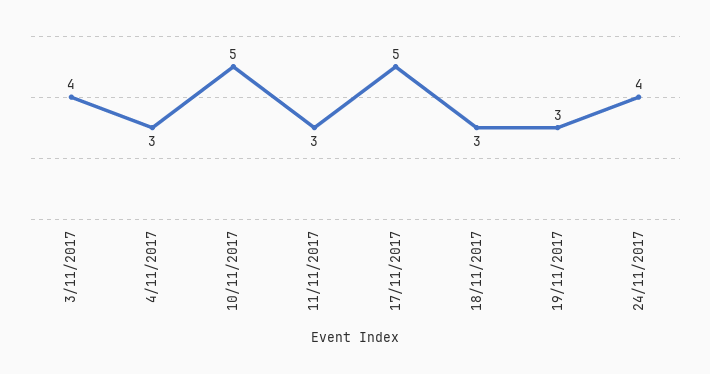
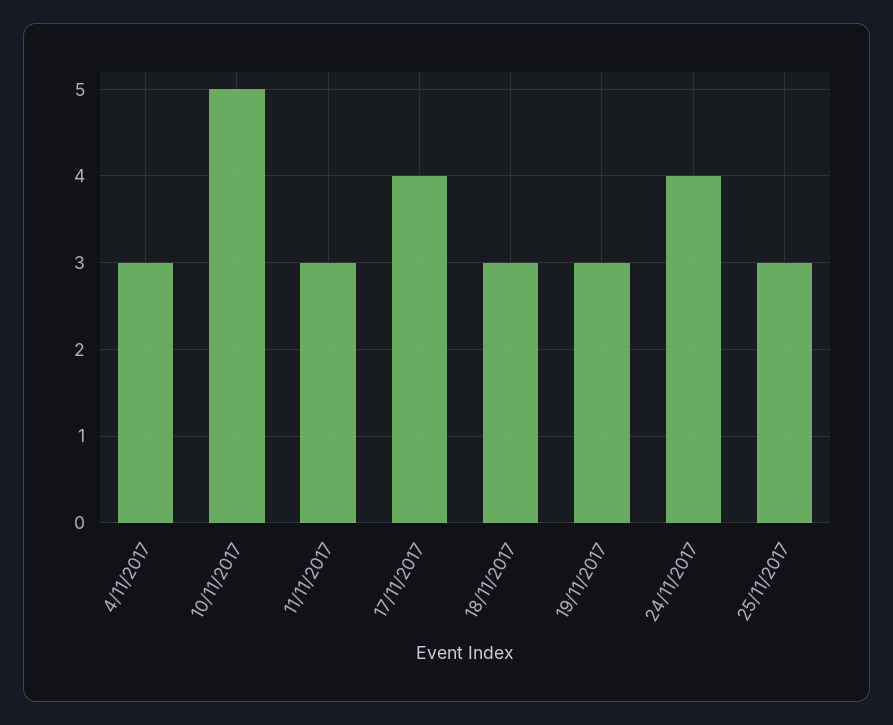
3/11/2017: 4 -> none
17/11/2017: 5 -> 4
25/11/2017: none -> 3

